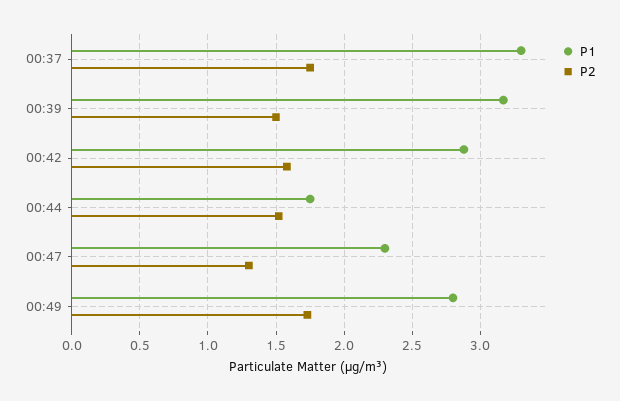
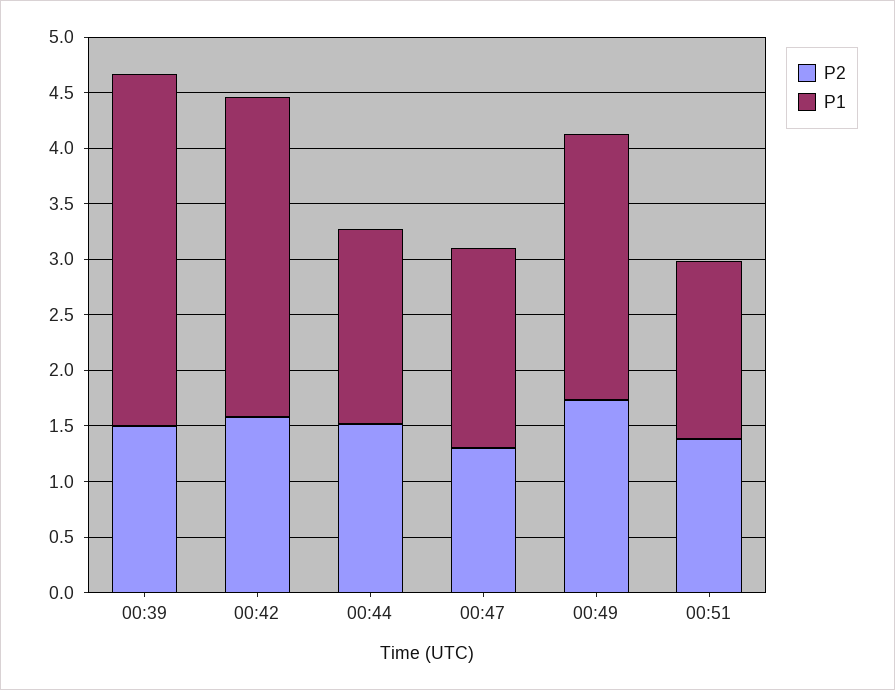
P1, 00:37: 3.3 -> none
P2, 00:37: 1.75 -> none
P1, 00:47: 2.3 -> 1.8
P1, 00:49: 2.8 -> 2.4
P2, 00:51: none -> 1.4
P1, 00:51: none -> 1.6

